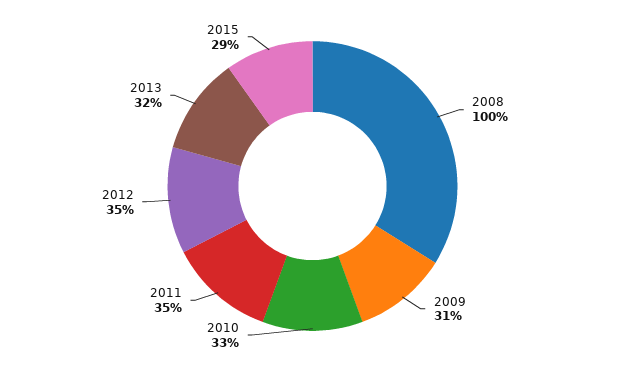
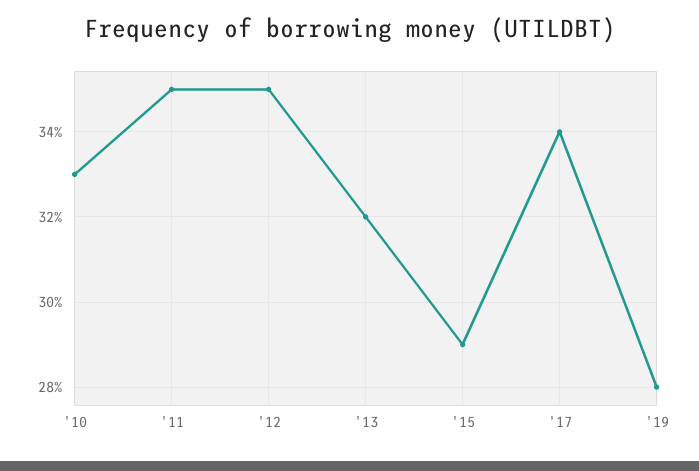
2008: 100 -> none
2009: 31 -> none
'17: none -> 34
'19: none -> 28

